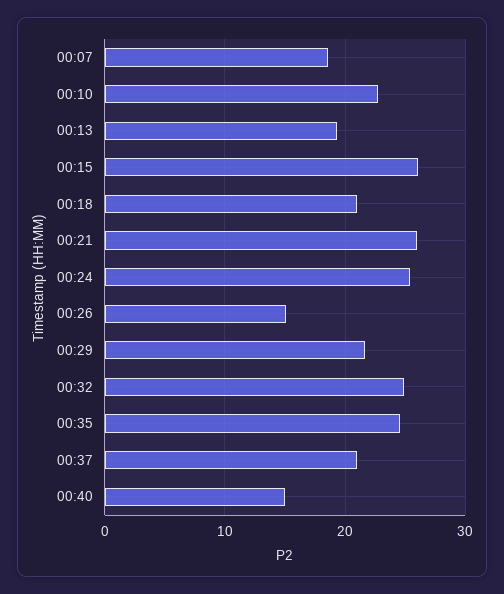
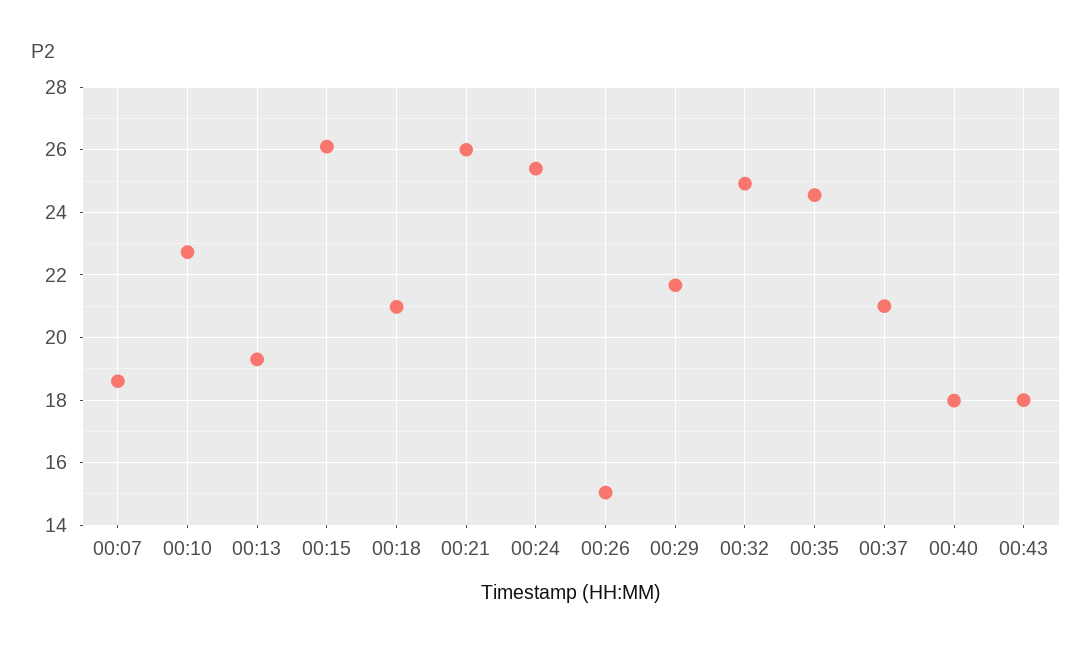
00:40: 15 -> 18
00:43: none -> 18

